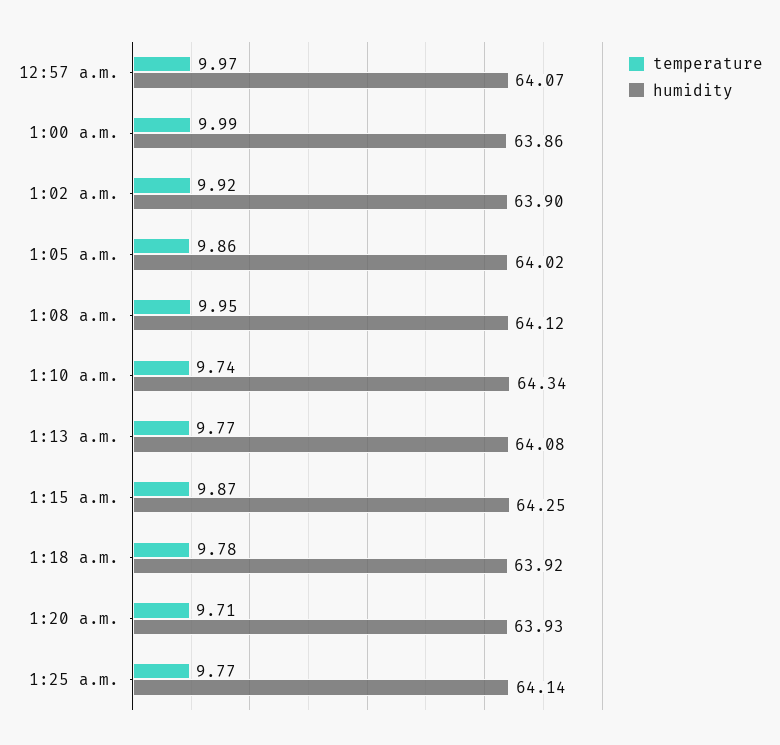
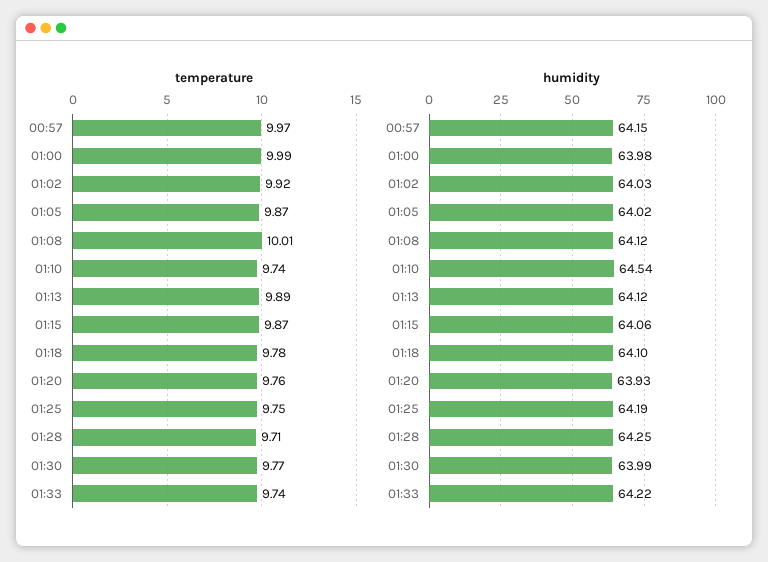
humidity, 12:57 a.m.: 64.07 -> 64.15
humidity, 1:00 a.m.: 63.86 -> 63.98
humidity, 1:02 a.m.: 63.9 -> 64.03
temperature, 1:05 a.m.: 9.86 -> 9.87
temperature, 1:08 a.m.: 9.95 -> 10.01
humidity, 1:10 a.m.: 64.34 -> 64.54
temperature, 1:13 a.m.: 9.77 -> 9.89
humidity, 1:13 a.m.: 64.08 -> 64.12
humidity, 1:15 a.m.: 64.25 -> 64.06
humidity, 1:18 a.m.: 63.92 -> 64.1
temperature, 1:20 a.m.: 9.71 -> 9.76
temperature, 1:25 a.m.: 9.77 -> 9.75
humidity, 1:25 a.m.: 64.14 -> 64.19
temperature, 01:28: none -> 9.71
temperature, 01:30: none -> 9.77
temperature, 01:33: none -> 9.74
humidity, 01:28: none -> 64.25
humidity, 01:30: none -> 63.99
humidity, 01:33: none -> 64.22

